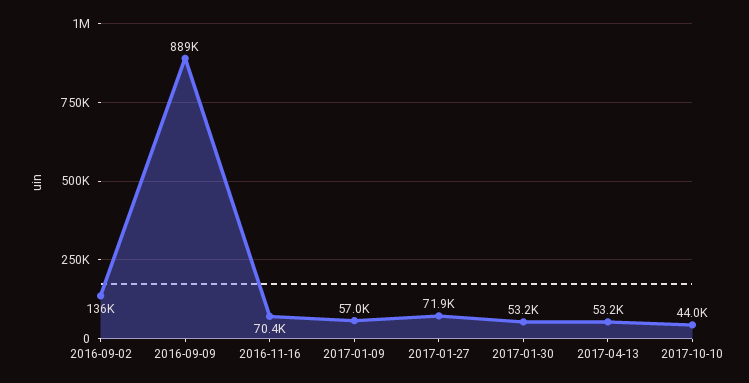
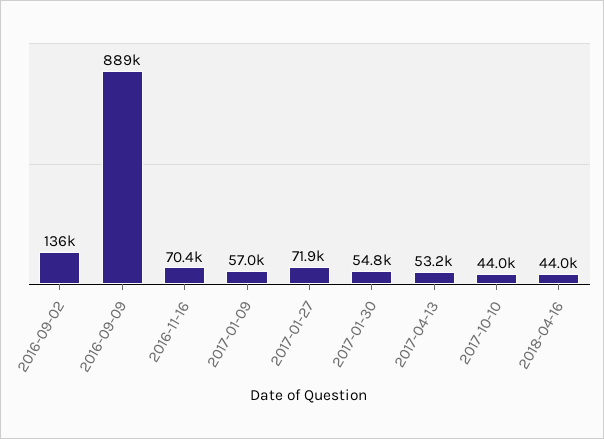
2017-01-30: 53200 -> 54800
2018-04-16: none -> 44000

